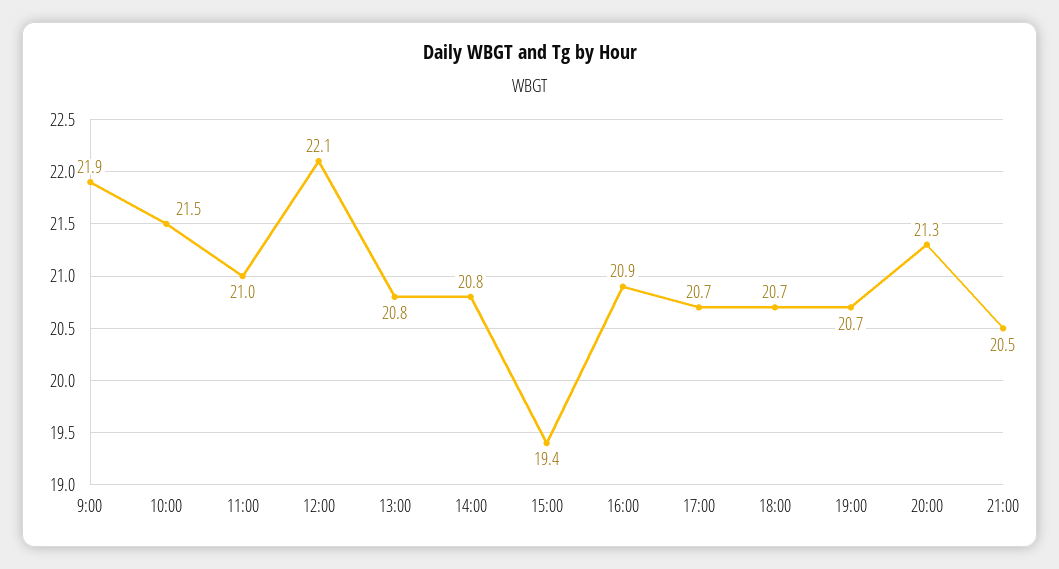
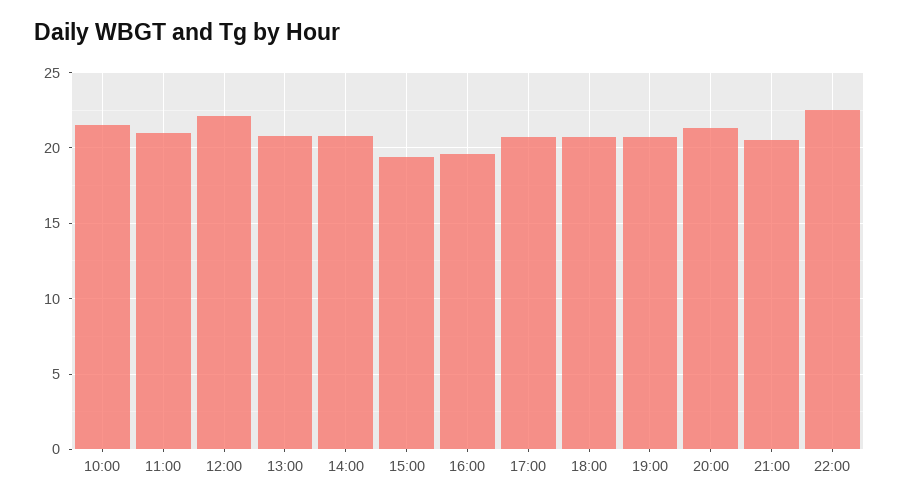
9:00: 21.9 -> none
16:00: 20.9 -> 19.5
22:00: none -> 22.5

